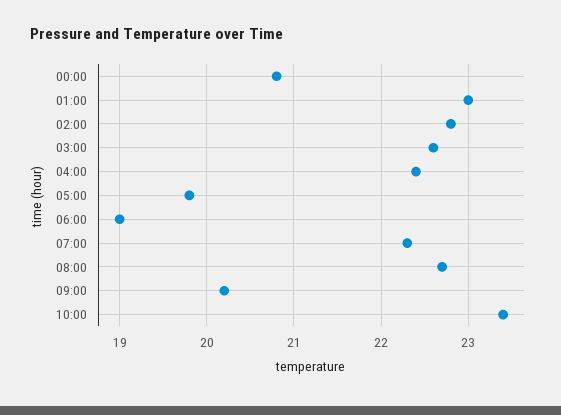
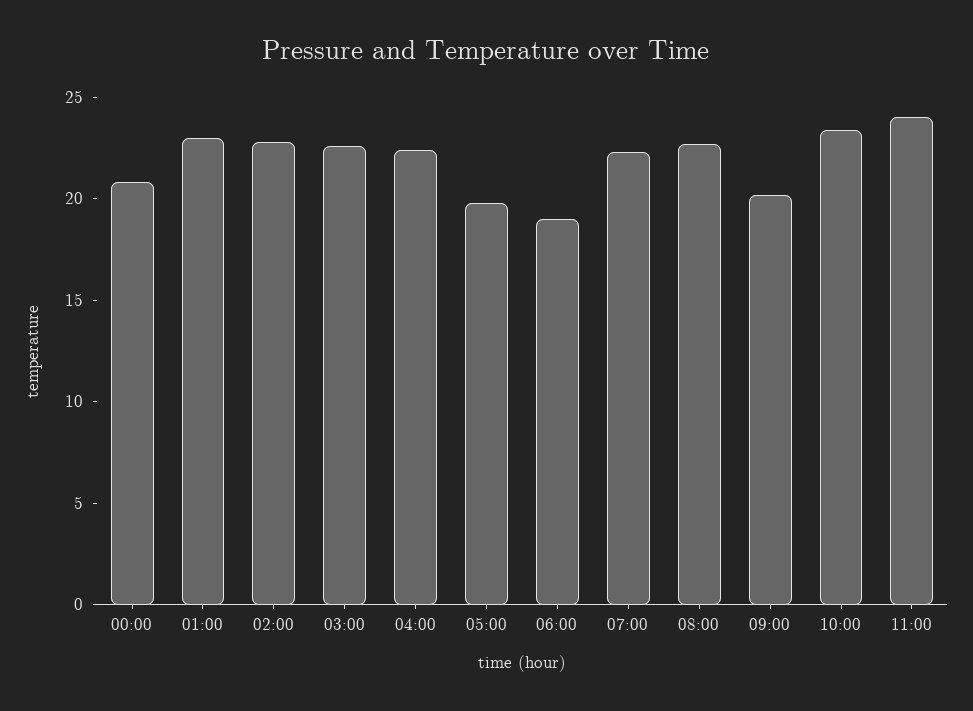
11:00: none -> 24

